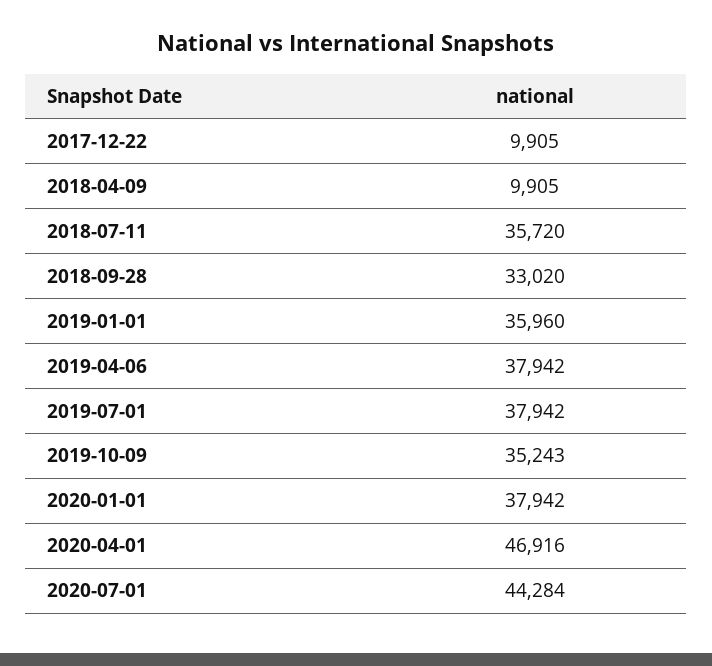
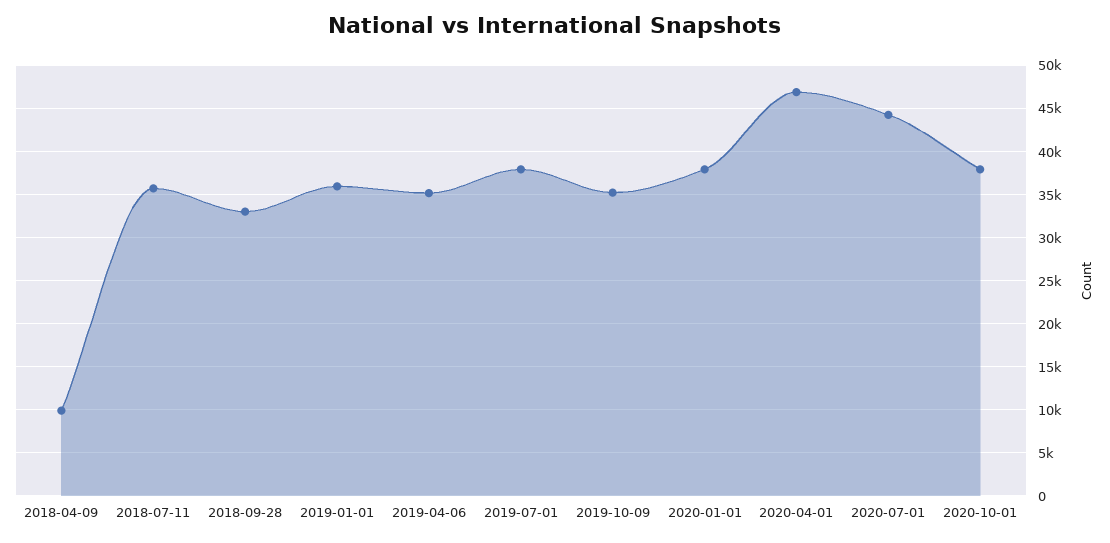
2017-12-22: 9905 -> none
2019-04-06: 37942 -> 35000
2020-10-01: none -> 38000

